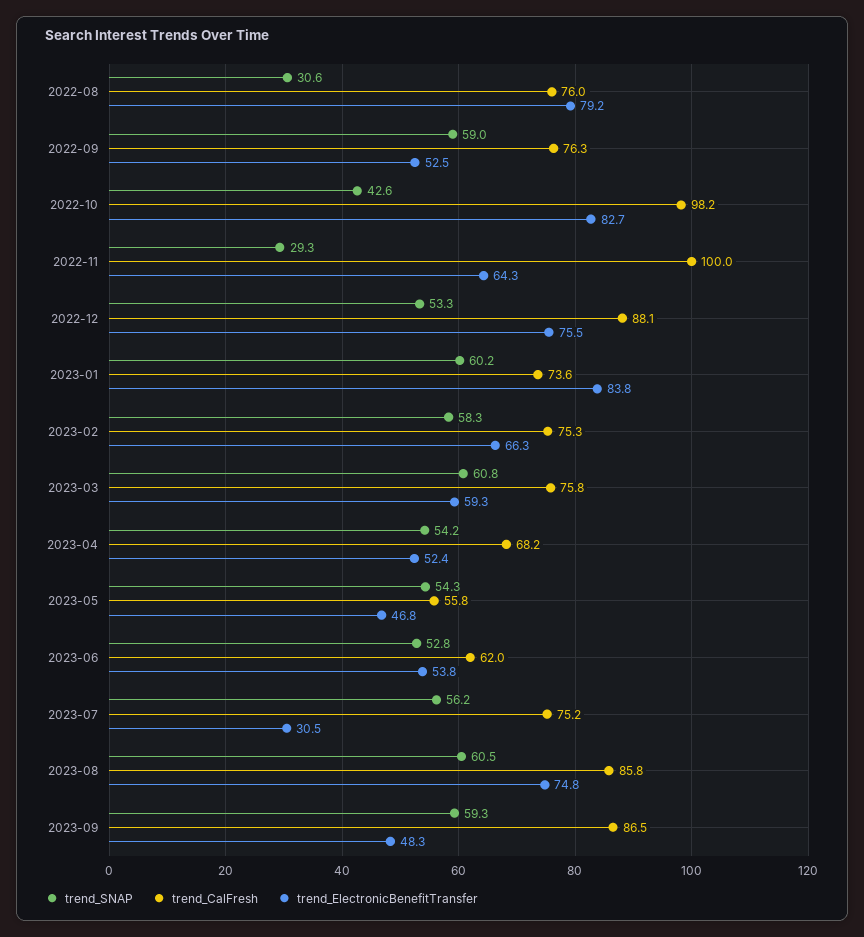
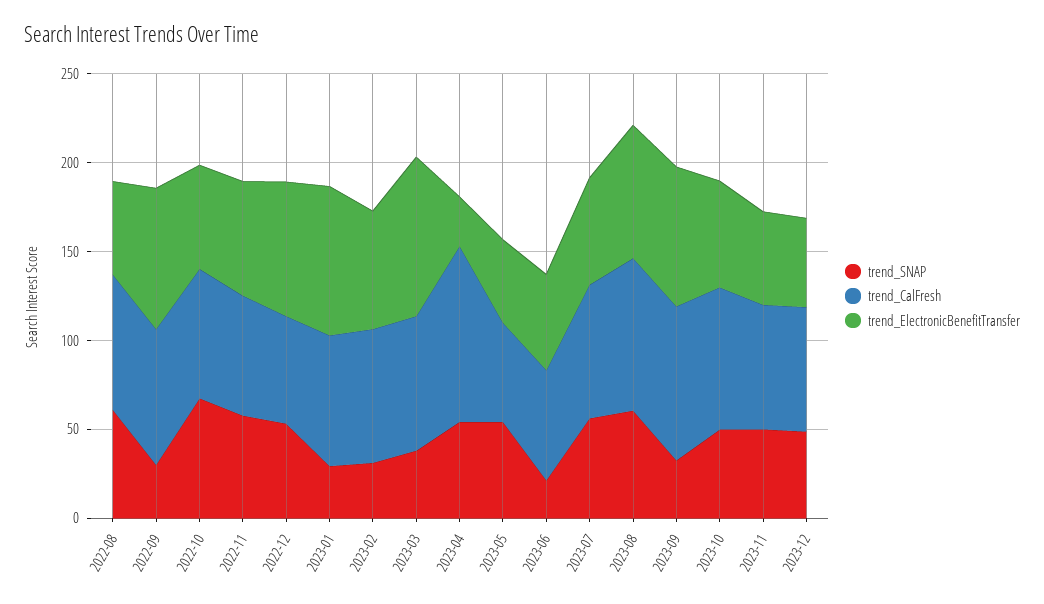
trend_SNAP, 2022-08: 30.6 -> 60
trend_ElectronicBenefitTransfer, 2022-08: 79.2 -> 50
trend_SNAP, 2022-09: 59 -> 30
trend_ElectronicBenefitTransfer, 2022-09: 52.5 -> 80
trend_SNAP, 2022-10: 42.6 -> 70
trend_CalFresh, 2022-10: 98.2 -> 70
trend_ElectronicBenefitTransfer, 2022-10: 82.7 -> 60
trend_SNAP, 2022-11: 29.3 -> 60
trend_CalFresh, 2022-11: 100 -> 70
trend_CalFresh, 2022-12: 88.1 -> 60
trend_SNAP, 2023-01: 60.2 -> 30
trend_SNAP, 2023-02: 58.3 -> 30
trend_SNAP, 2023-03: 60.8 -> 40
trend_ElectronicBenefitTransfer, 2023-03: 59.3 -> 90
trend_CalFresh, 2023-04: 68.2 -> 100
trend_ElectronicBenefitTransfer, 2023-04: 52.4 -> 30
trend_SNAP, 2023-06: 52.8 -> 20
trend_ElectronicBenefitTransfer, 2023-07: 30.5 -> 60
trend_SNAP, 2023-09: 59.3 -> 30
trend_ElectronicBenefitTransfer, 2023-09: 48.3 -> 80
trend_SNAP, 2023-10: none -> 50
trend_CalFresh, 2023-10: none -> 80
trend_ElectronicBenefitTransfer, 2023-10: none -> 60
trend_SNAP, 2023-11: none -> 50
trend_CalFresh, 2023-11: none -> 70
trend_ElectronicBenefitTransfer, 2023-11: none -> 50
trend_SNAP, 2023-12: none -> 50
trend_CalFresh, 2023-12: none -> 70
trend_ElectronicBenefitTransfer, 2023-12: none -> 50

